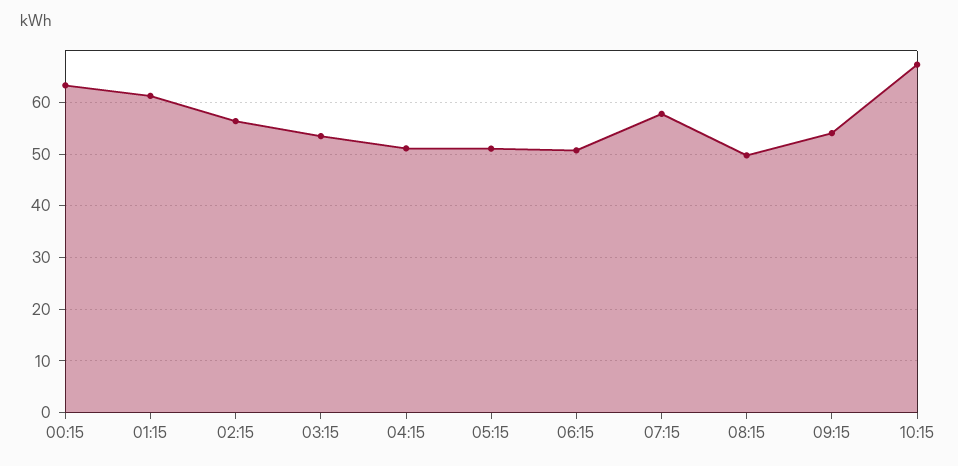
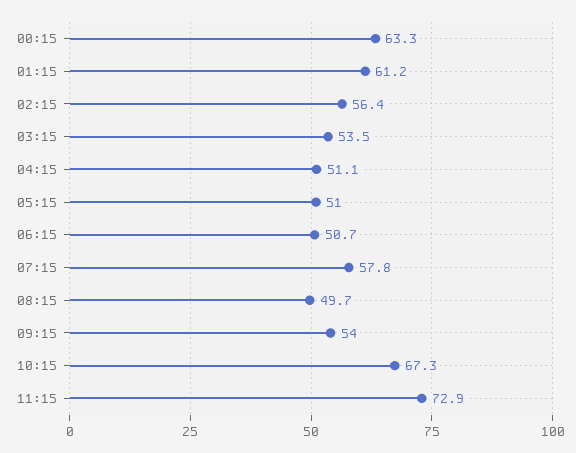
11:15: none -> 72.9

